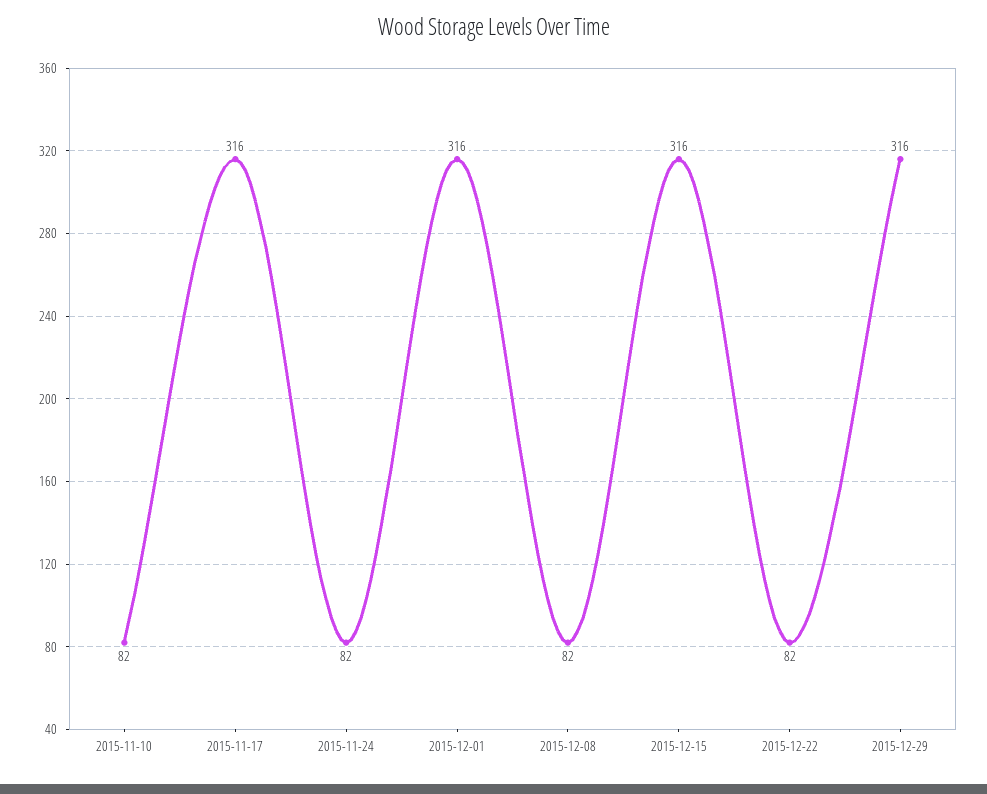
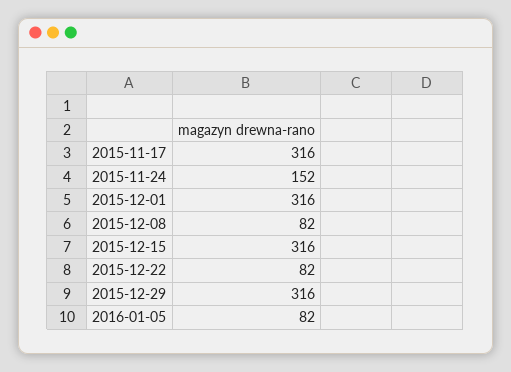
2015-11-10: 82 -> none
2015-11-24: 82 -> 152
2016-01-05: none -> 82

